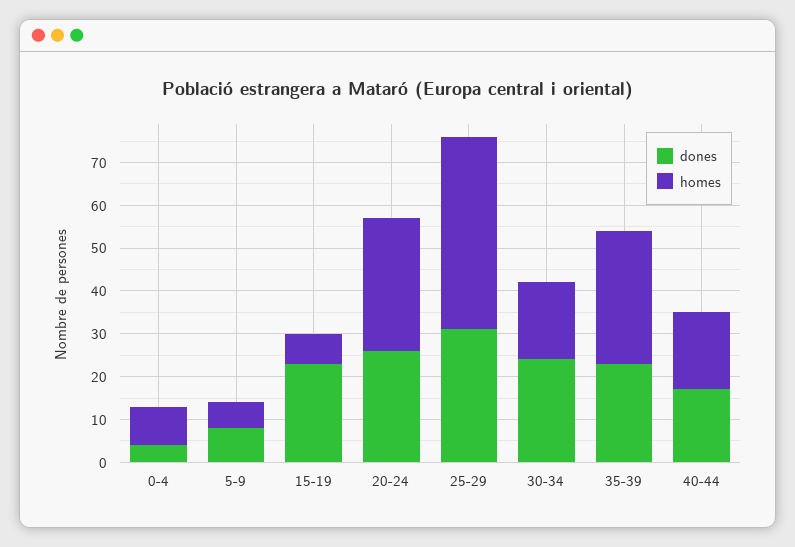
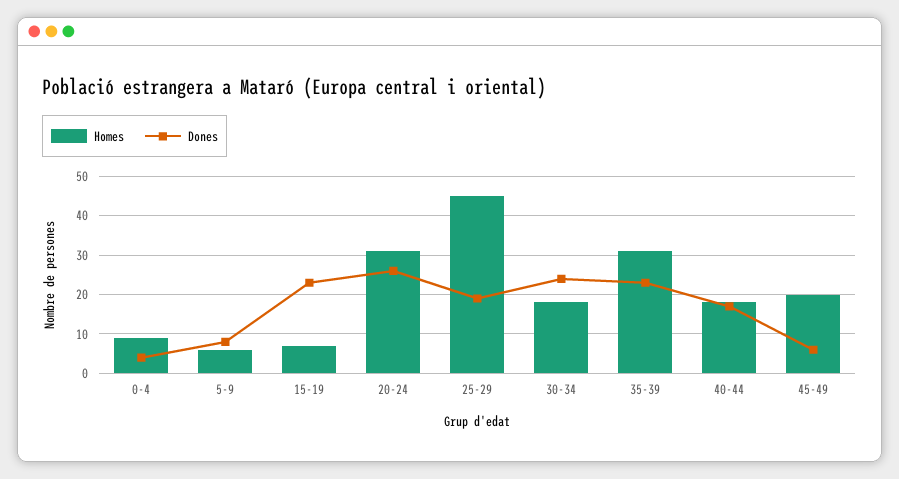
dones, 25-29: 30 -> 20
homes, 45-49: none -> 20
dones, 45-49: none -> 5

